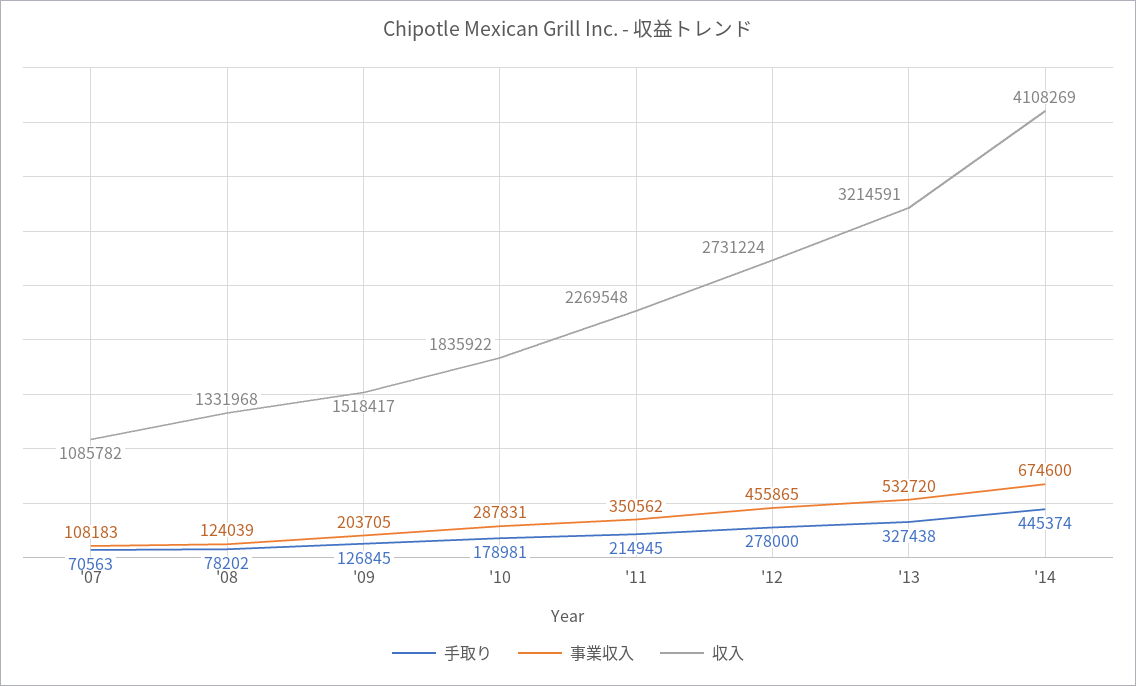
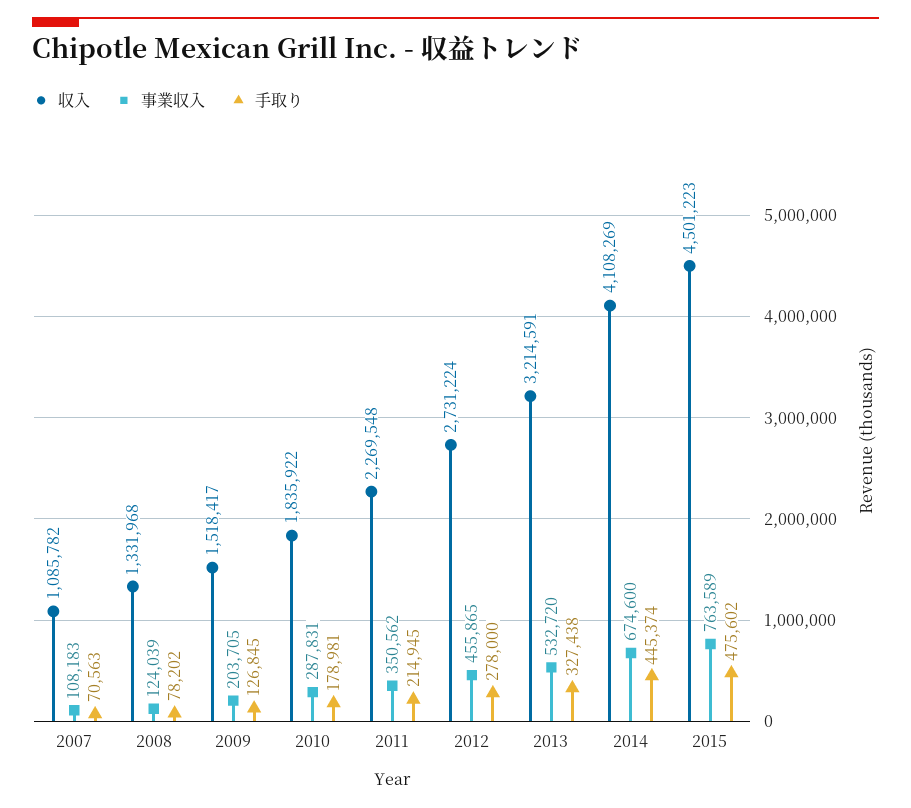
収入, 2015: none -> 4501223
事業収入, 2015: none -> 763589
手取り, 2015: none -> 475602

